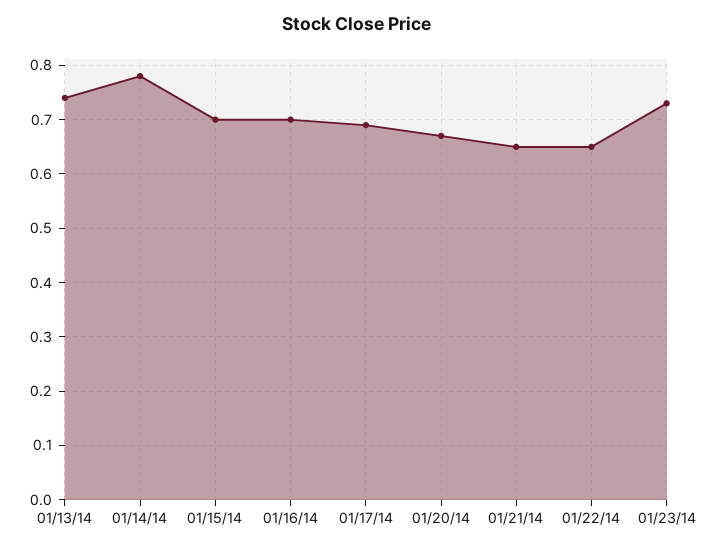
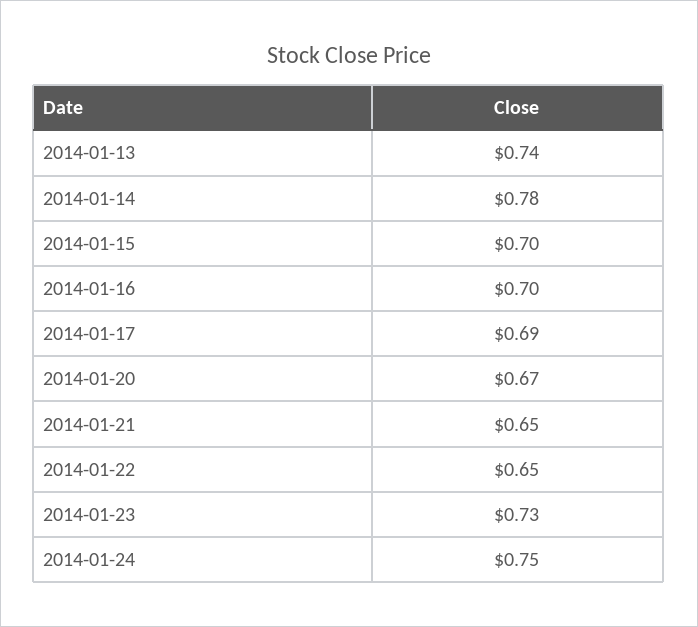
2014-01-24: none -> 0.75

